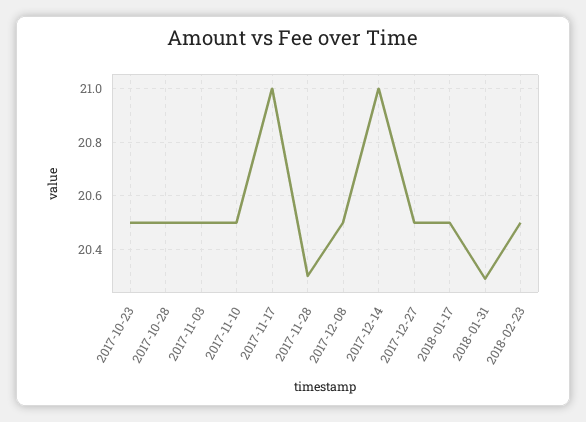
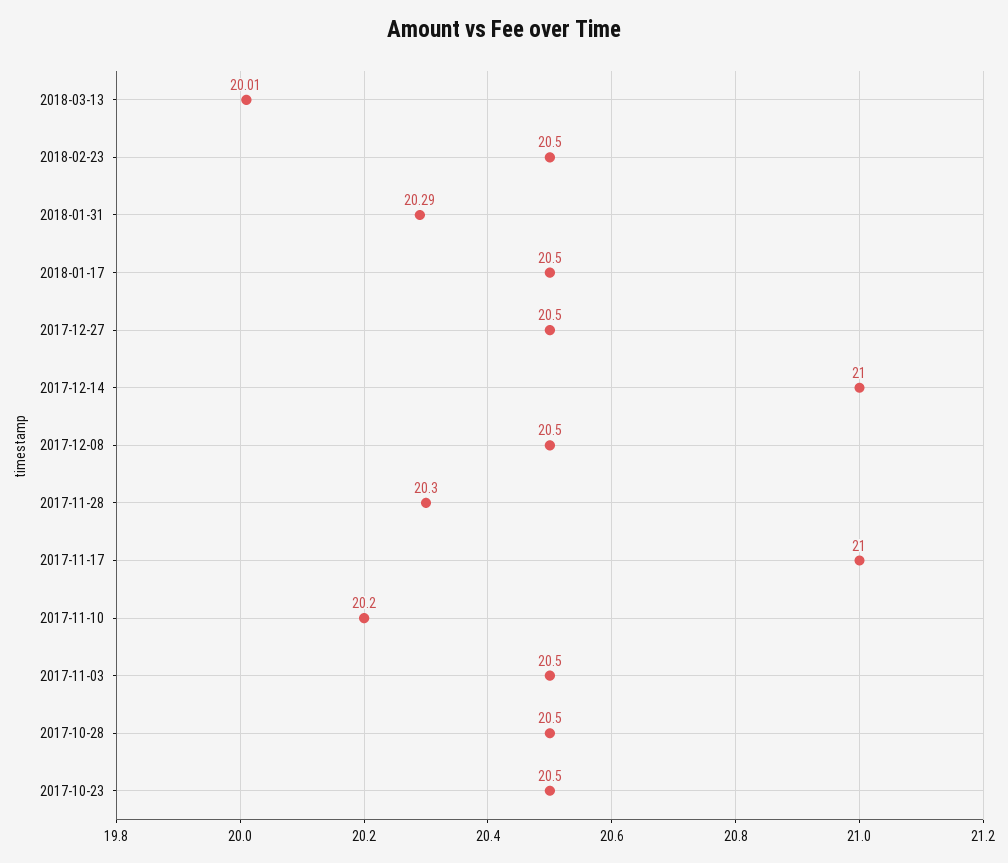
2017-11-10: 20.5 -> 20.2
2018-03-13: none -> 20.01

